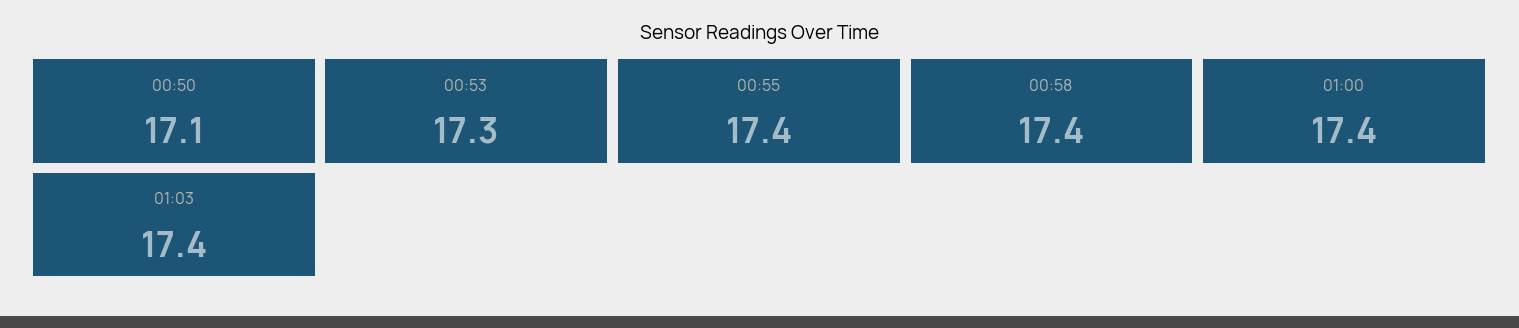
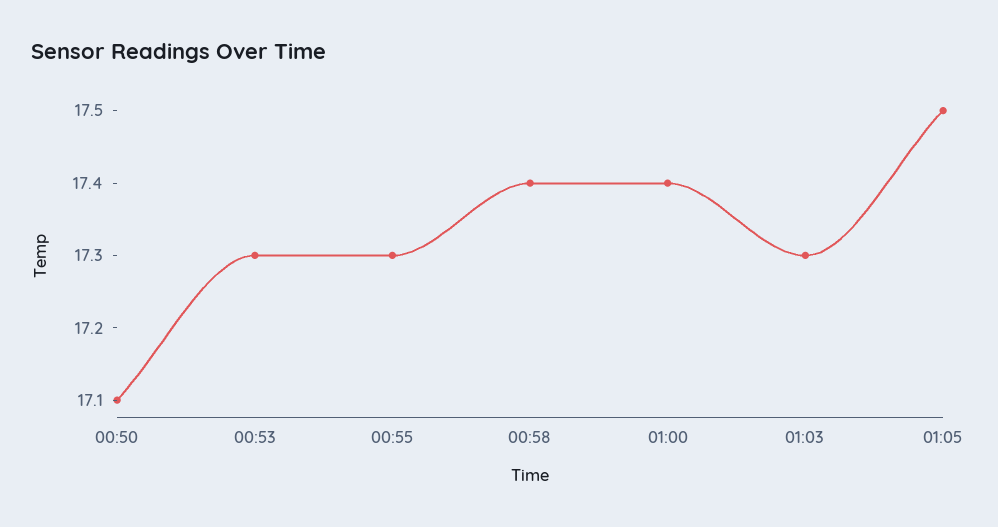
00:55: 17.4 -> 17.3
01:03: 17.4 -> 17.3
01:05: none -> 17.5

